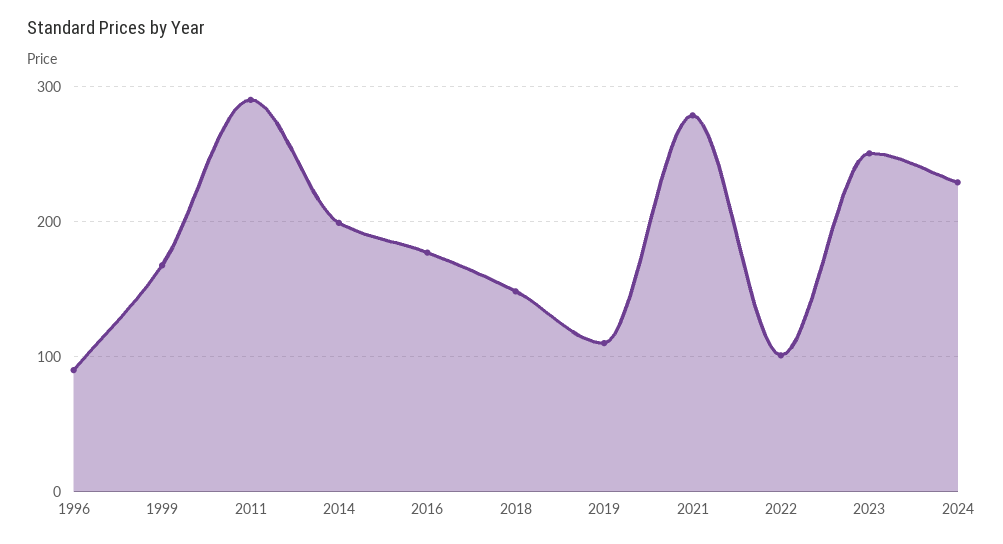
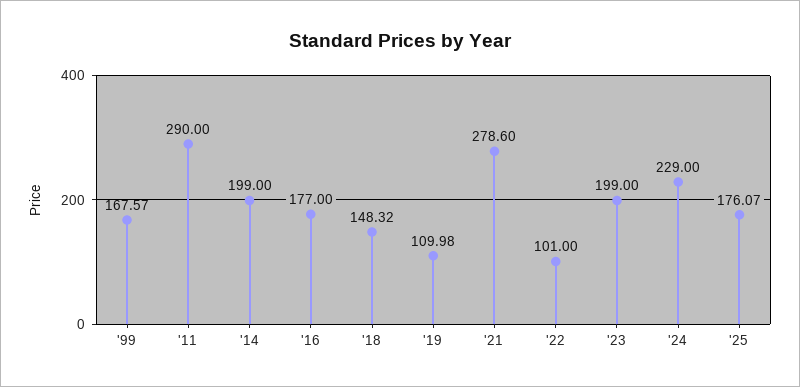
1996: 90 -> none
2023: 250 -> 199
'25: none -> 176.07

